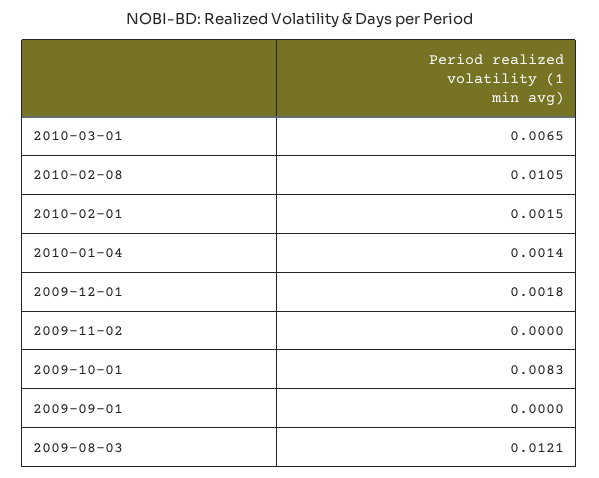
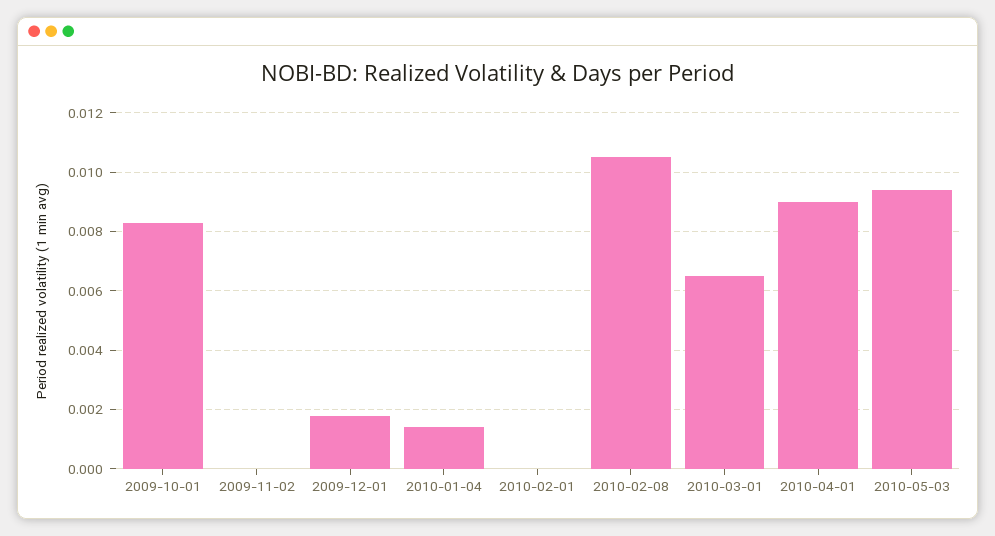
2010-02-01: 0.0015 -> 0
2009-09-01: 0 -> none
2009-08-03: 0.0121 -> none
2010-04-01: none -> 0.009
2010-05-03: none -> 0.0095

